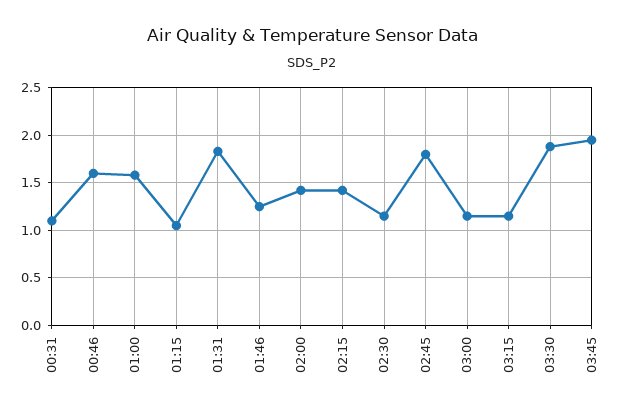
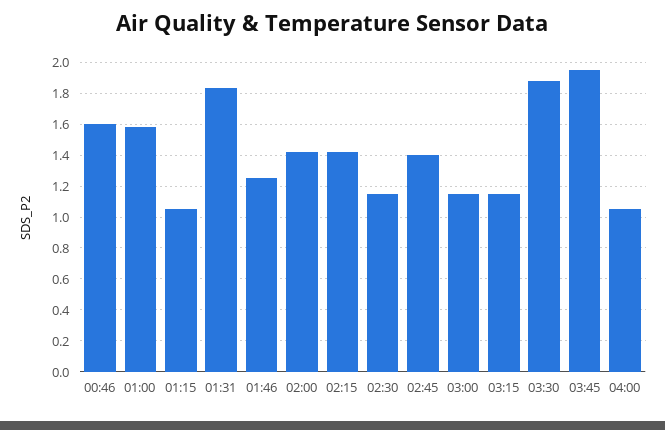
00:31: 1.1 -> none
02:45: 1.8 -> 1.4
04:00: none -> 1.05

